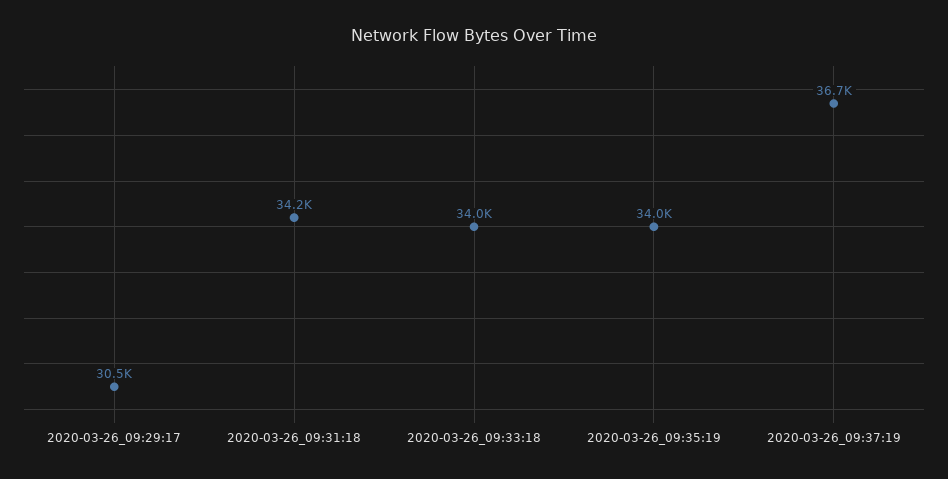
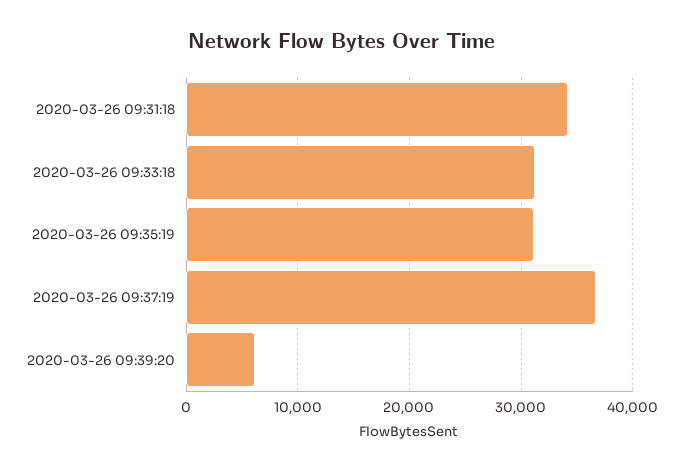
2020-03-26_09:29:17: 30500 -> none
2020-03-26_09:33:18: 34000 -> 31000
2020-03-26_09:35:19: 34000 -> 31000
2020-03-26 09:39:20: none -> 6000

